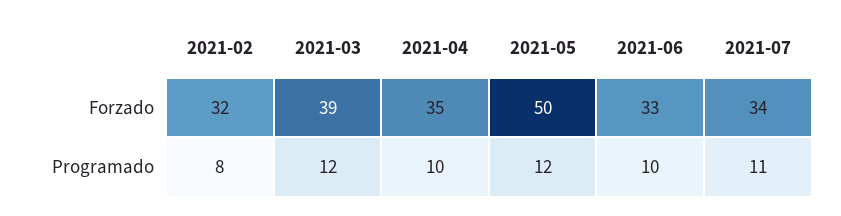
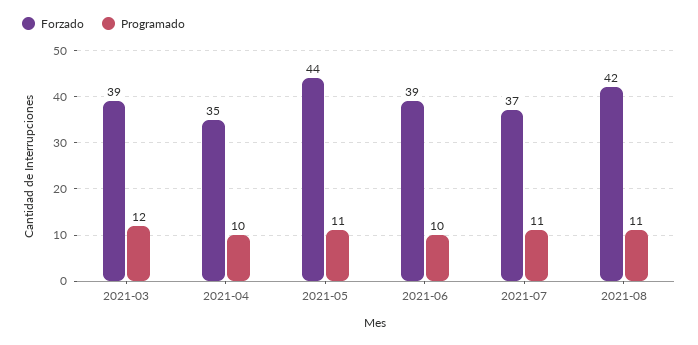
Forzado, 2021-02: 32 -> none
Forzado, 2021-05: 50 -> 44
Forzado, 2021-06: 33 -> 39
Forzado, 2021-07: 34 -> 37
Programado, 2021-02: 8 -> none
Programado, 2021-05: 12 -> 11
Forzado, 2021-08: none -> 42
Programado, 2021-08: none -> 11

